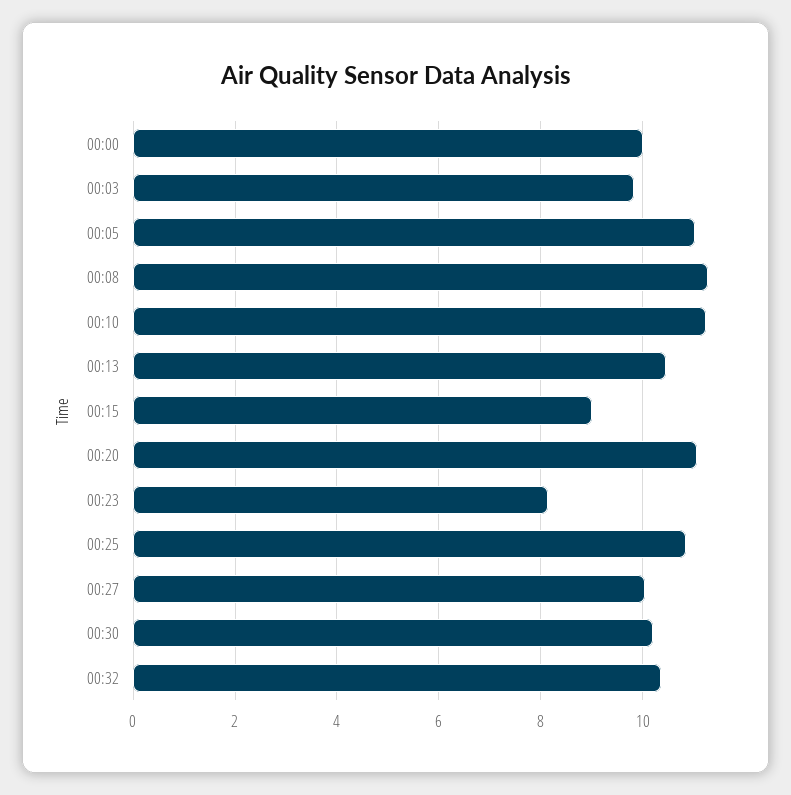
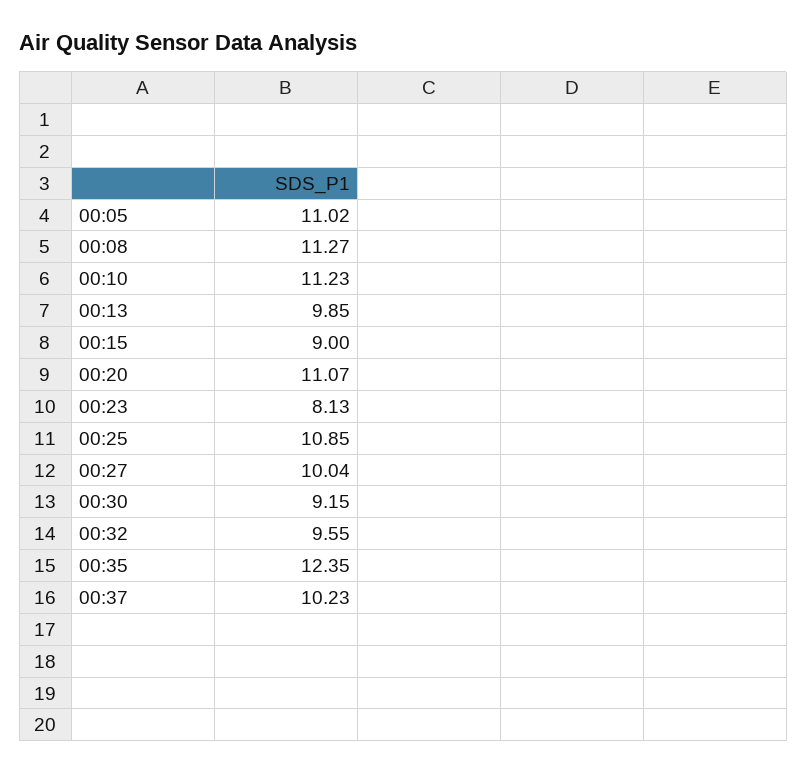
00:00: 10 -> none
00:03: 9.8 -> none
00:13: 10.4 -> 9.85
00:30: 10.2 -> 9.15
00:32: 10.4 -> 9.55
00:35: none -> 12.35
00:37: none -> 10.23

